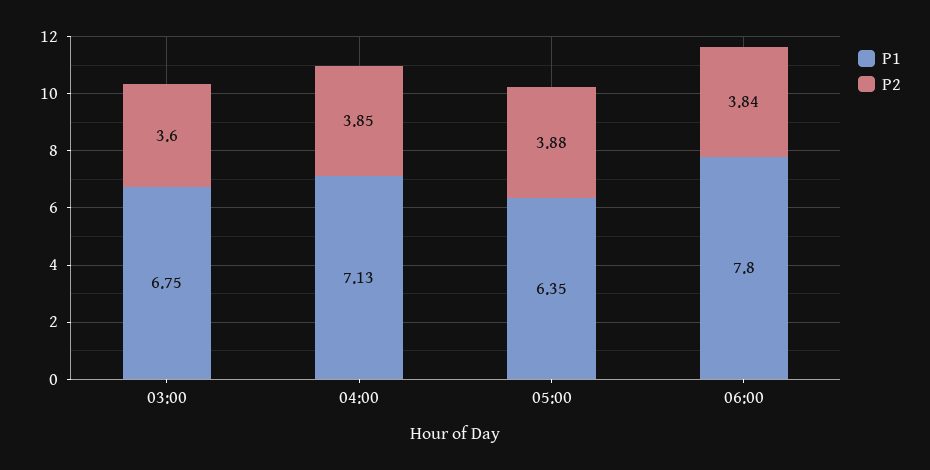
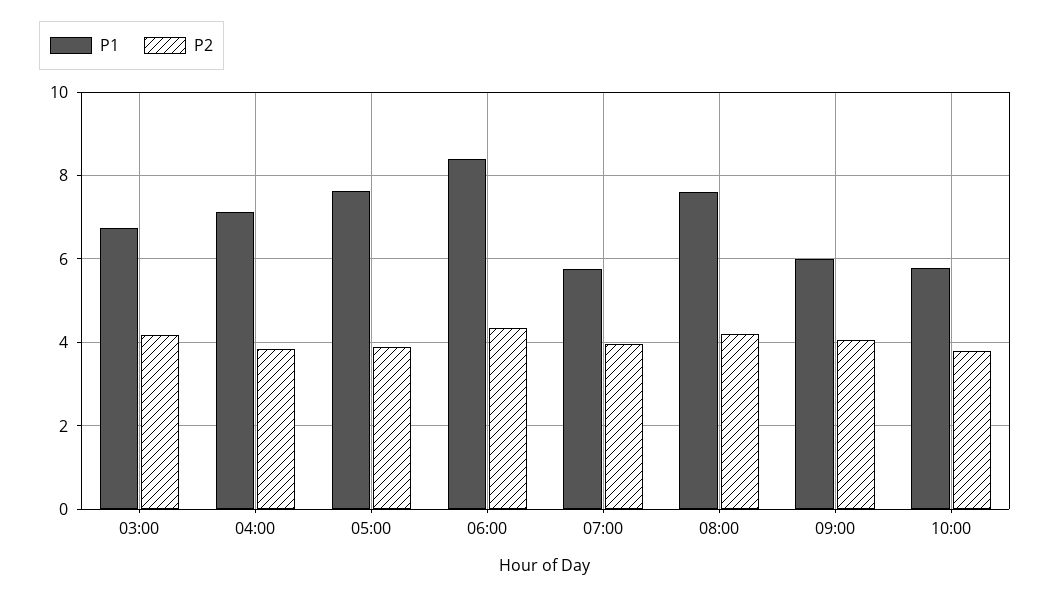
P2, 03:00: 3.6 -> 4.2
P1, 05:00: 6.35 -> 7.6
P1, 06:00: 7.8 -> 8.4
P2, 06:00: 3.84 -> 4.4
P1, 07:00: none -> 5.8
P2, 07:00: none -> 4
P1, 08:00: none -> 7.6
P2, 08:00: none -> 4.2
P1, 09:00: none -> 6
P2, 09:00: none -> 4
P1, 10:00: none -> 5.8
P2, 10:00: none -> 3.8

